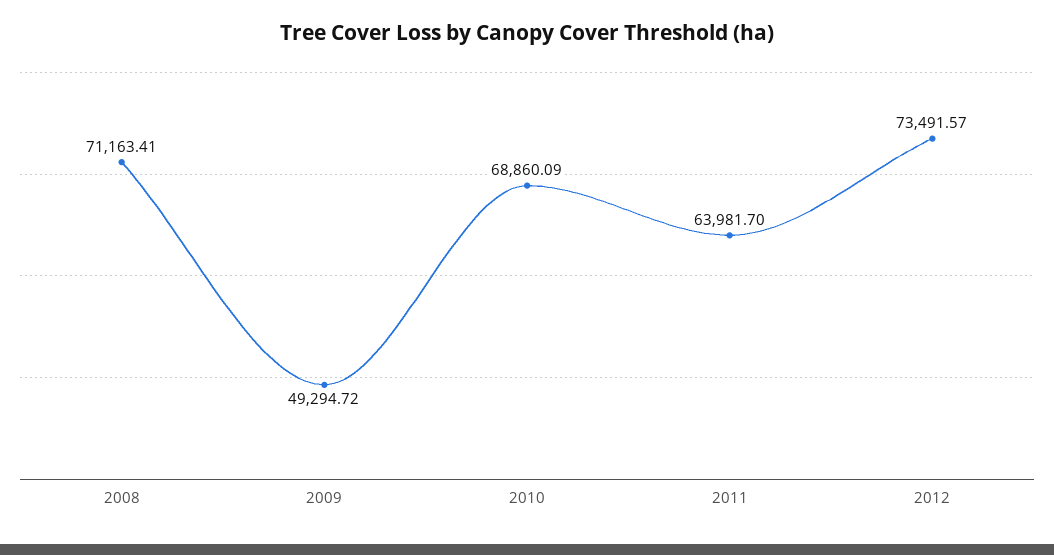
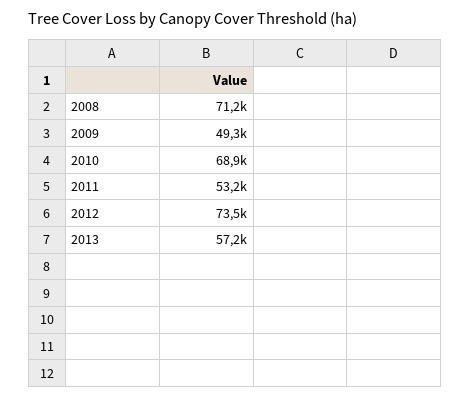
2011: 63981.7 -> 53200
2013: none -> 57200

